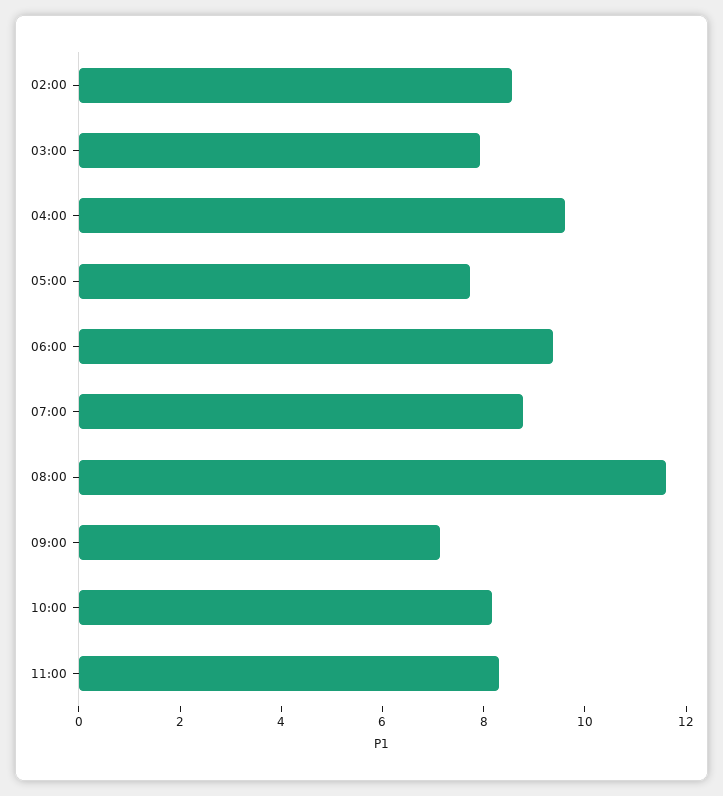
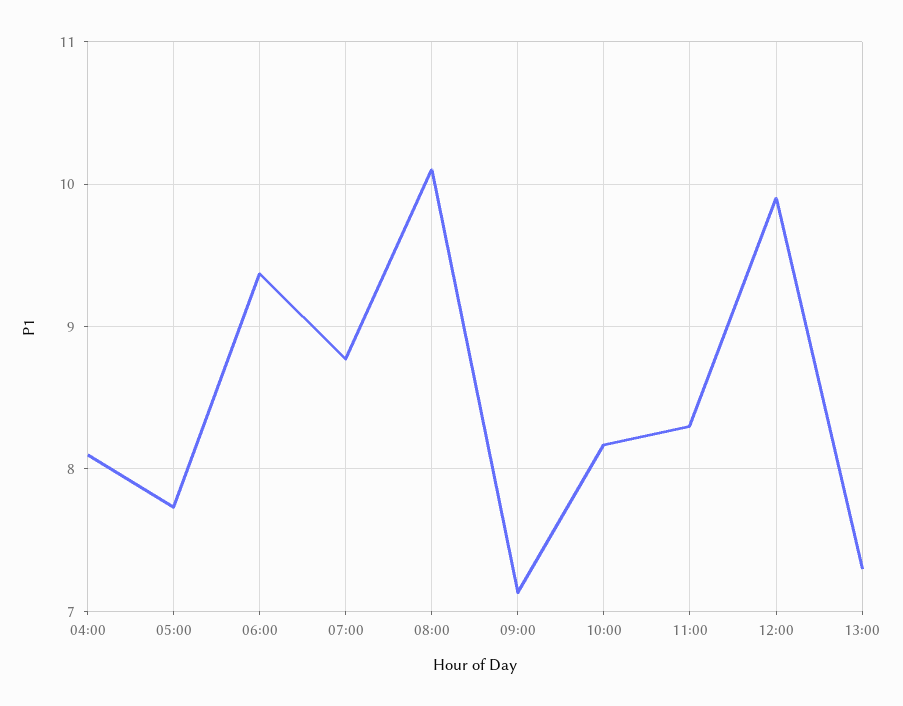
02:00: 8.5 -> none
03:00: 8 -> none
04:00: 9.5 -> 8.1
08:00: 11.5 -> 10.1
12:00: none -> 9.9
13:00: none -> 7.3

